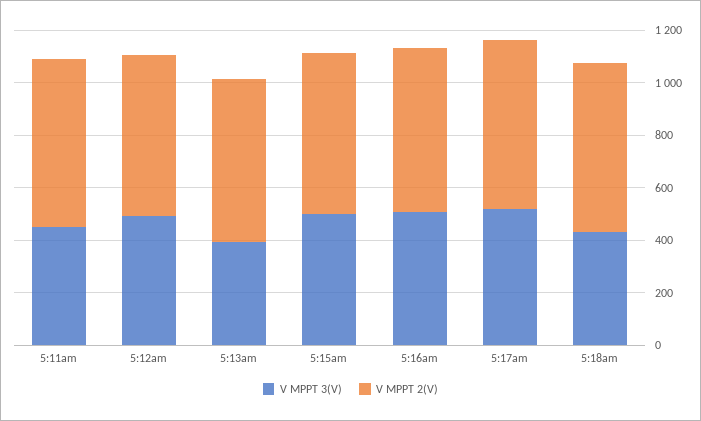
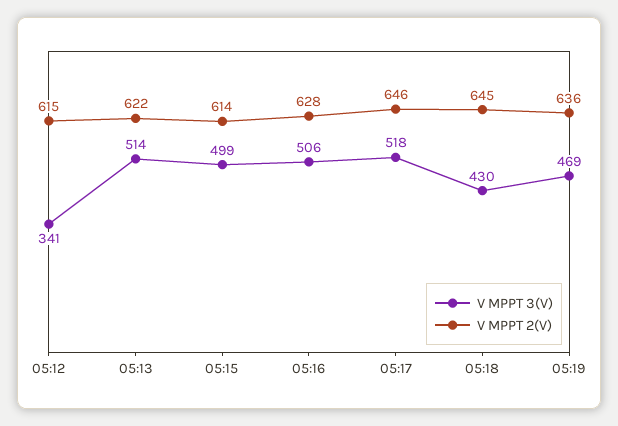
V MPPT 3(V), 5:11am: 450 -> none
V MPPT 2(V), 5:11am: 650 -> none
V MPPT 3(V), 5:12am: 500 -> 341
V MPPT 3(V), 5:13am: 400 -> 514
V MPPT 3(V), 05:19: none -> 469
V MPPT 2(V), 05:19: none -> 636

